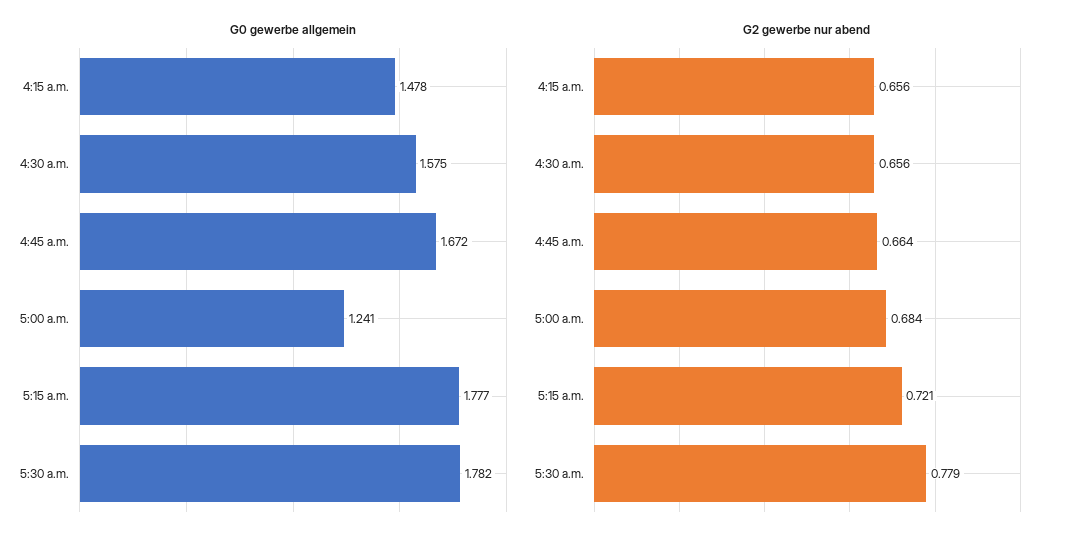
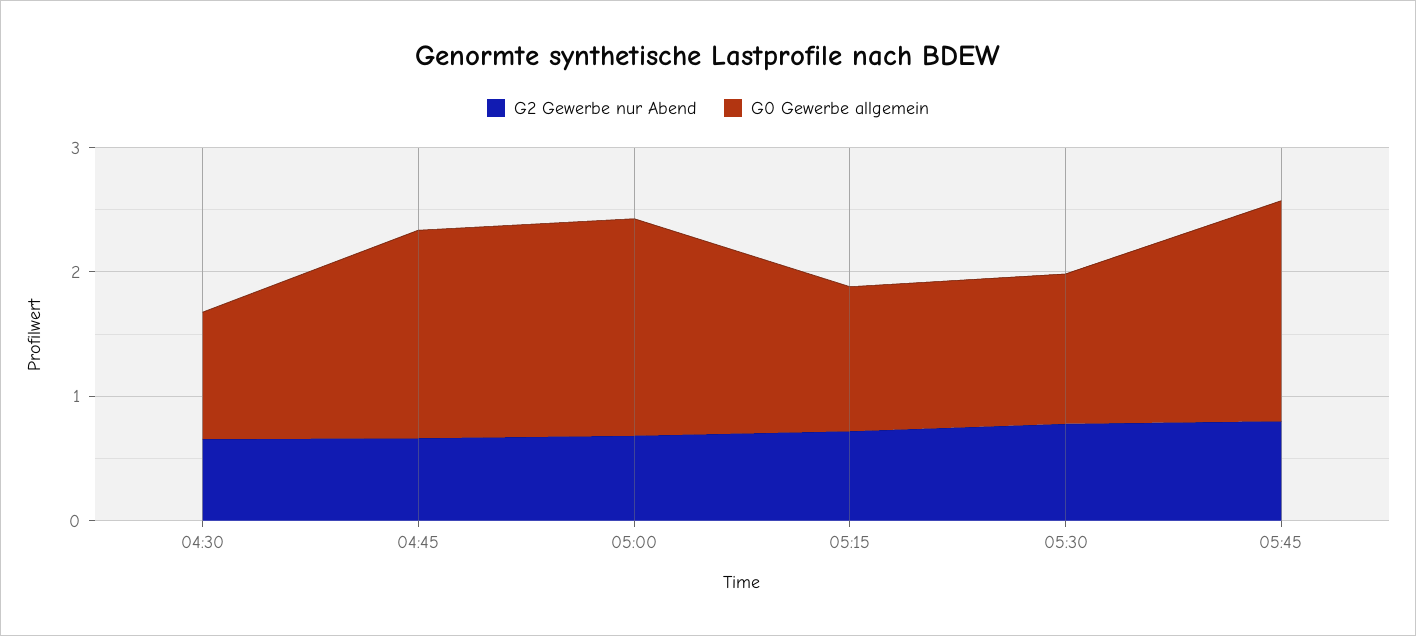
G0 gewerbe allgemein, 4:15 a.m.: 1.478 -> none
G0 gewerbe allgemein, 4:30 a.m.: 1.575 -> 1
G0 gewerbe allgemein, 5:00 a.m.: 1.241 -> 1.8
G0 gewerbe allgemein, 5:15 a.m.: 1.777 -> 1.2
G0 gewerbe allgemein, 5:30 a.m.: 1.782 -> 1.2
G2 gewerbe nur abend, 4:15 a.m.: 0.656 -> none
G2 gewerbe nur abend, 05:45: none -> 0.8
G0 gewerbe allgemein, 05:45: none -> 1.8

